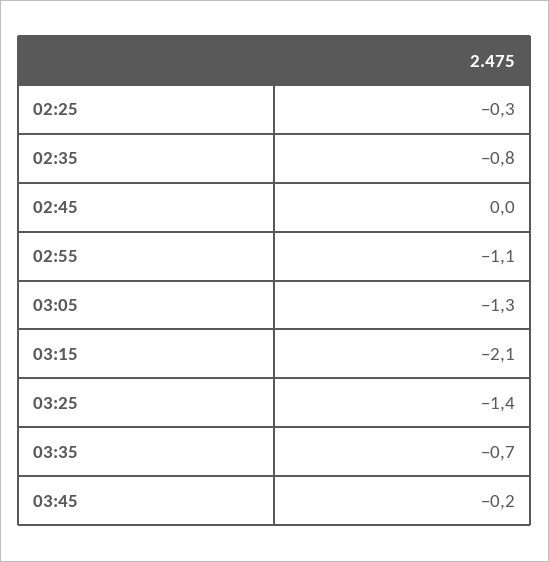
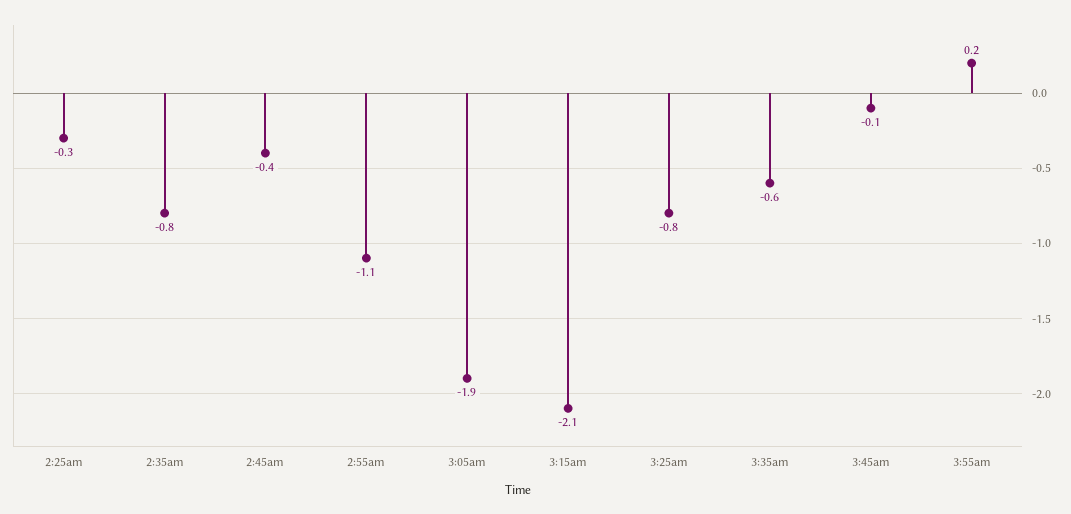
02:45: 0 -> -0.4
03:05: -1.3 -> -1.9
03:25: -1.4 -> -0.8
03:35: -0.7 -> -0.6
03:45: -0.2 -> -0.1
3:55am: none -> 0.2

